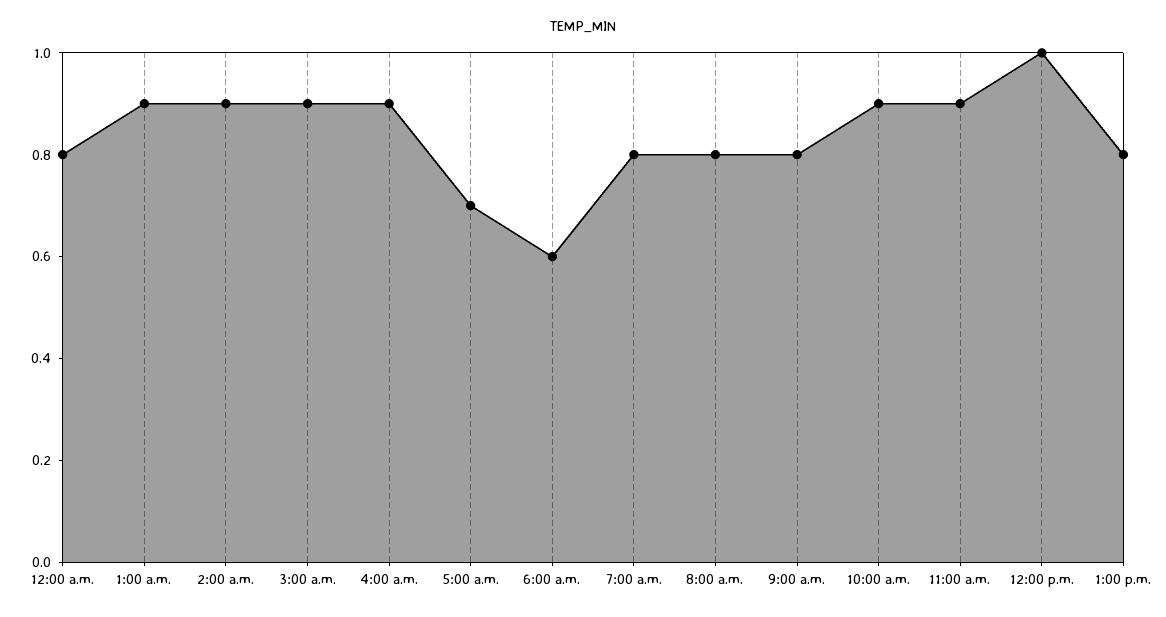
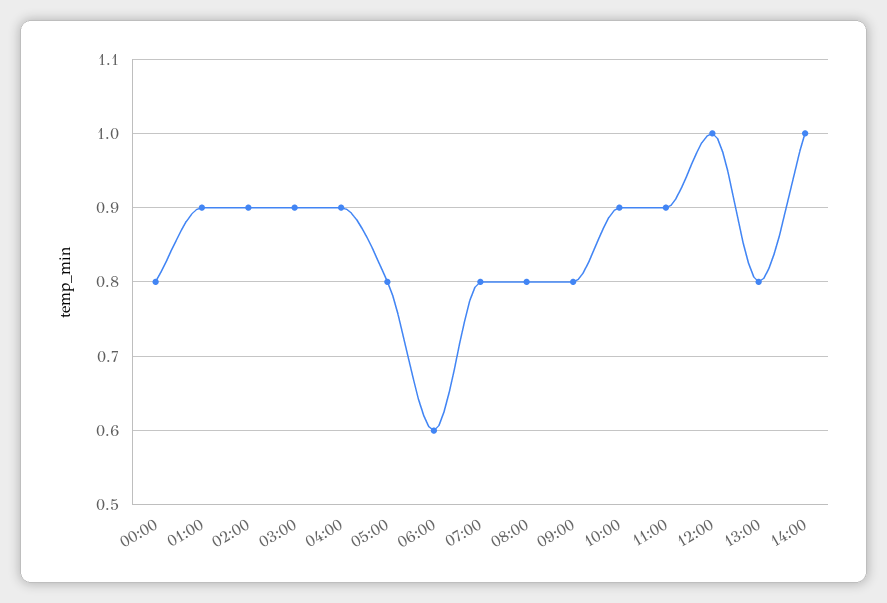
5:00 a.m.: 0.7 -> 0.8
14:00: none -> 1

